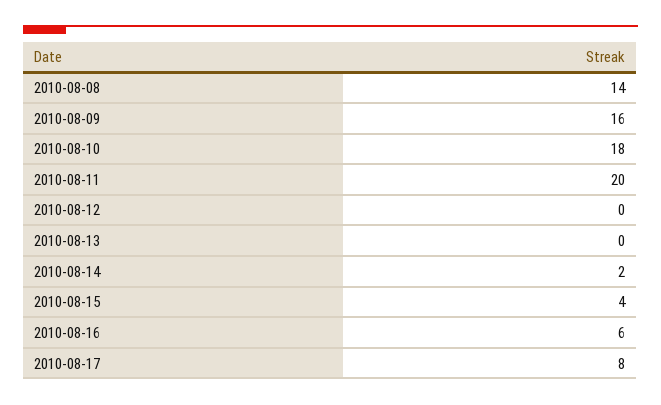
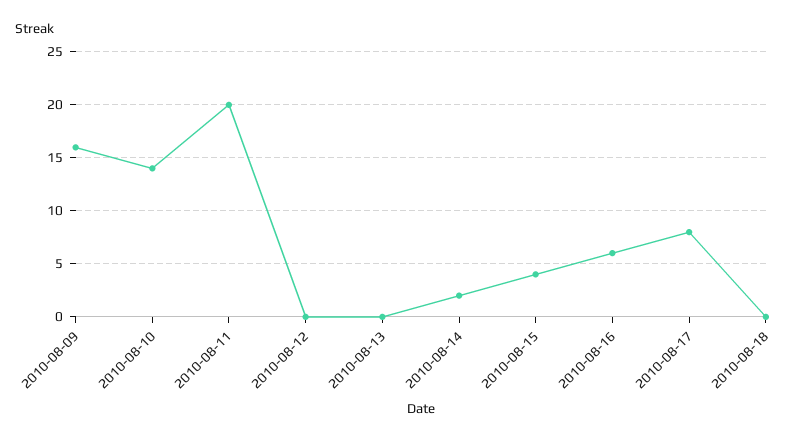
2010-08-08: 14 -> none
2010-08-10: 18 -> 14
2010-08-18: none -> 0

